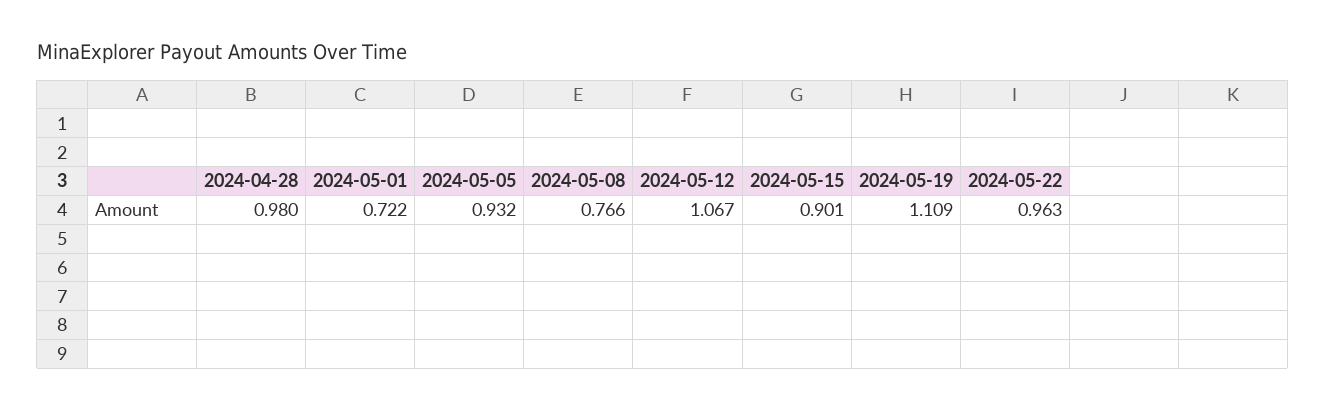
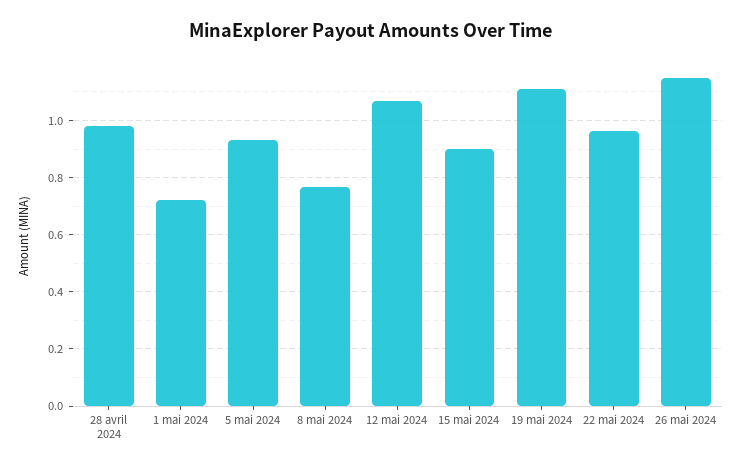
26 mai 2024: none -> 1.15

